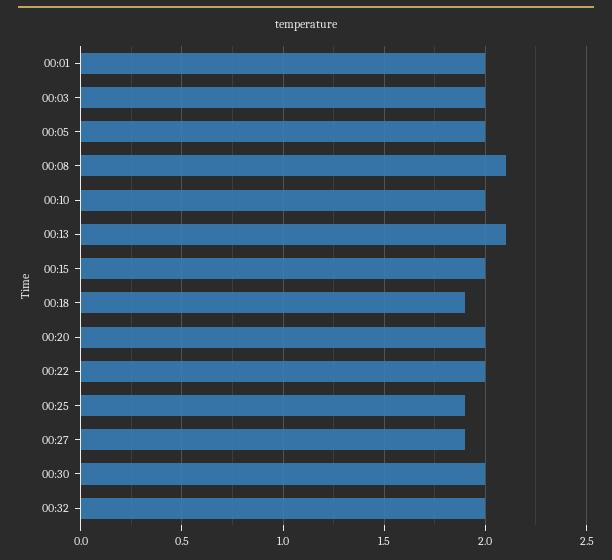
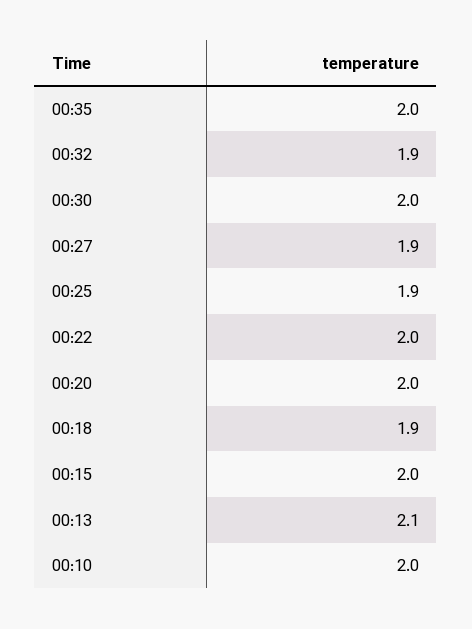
00:01: 2 -> none
00:03: 2 -> none
00:05: 2 -> none
00:08: 2.1 -> none
00:32: 2 -> 1.9
00:35: none -> 2

